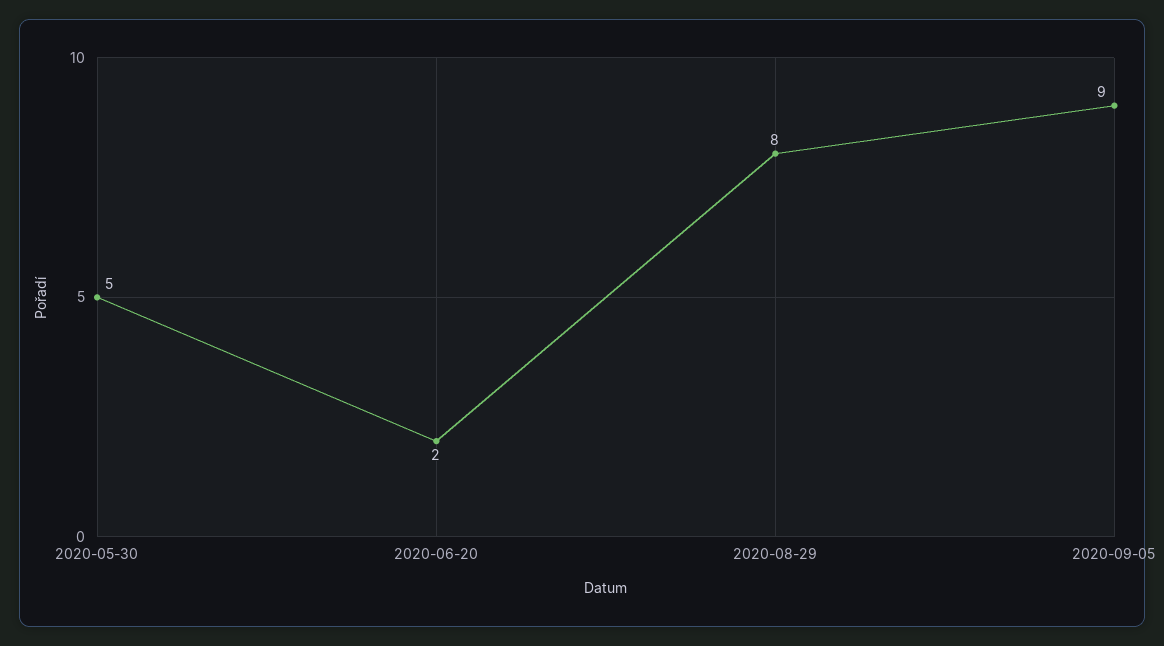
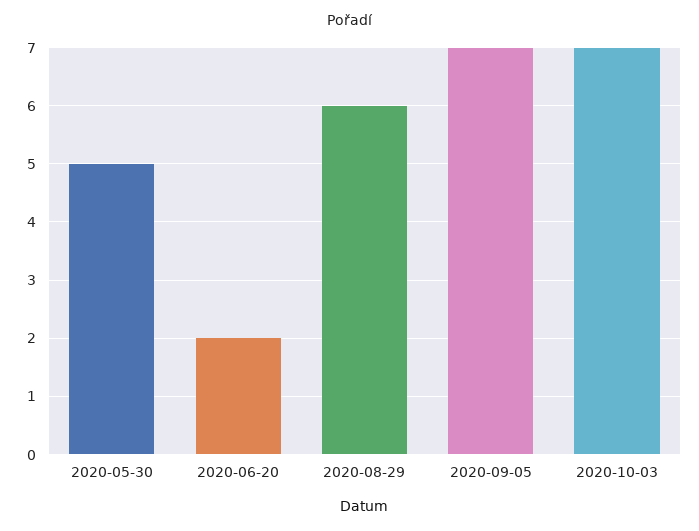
2020-08-29: 8 -> 6
2020-09-05: 9 -> 7
2020-10-03: none -> 7

